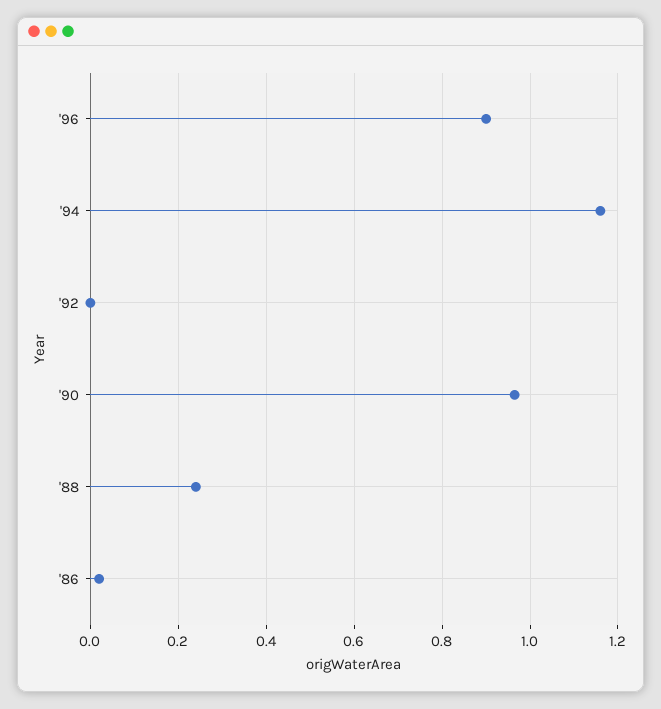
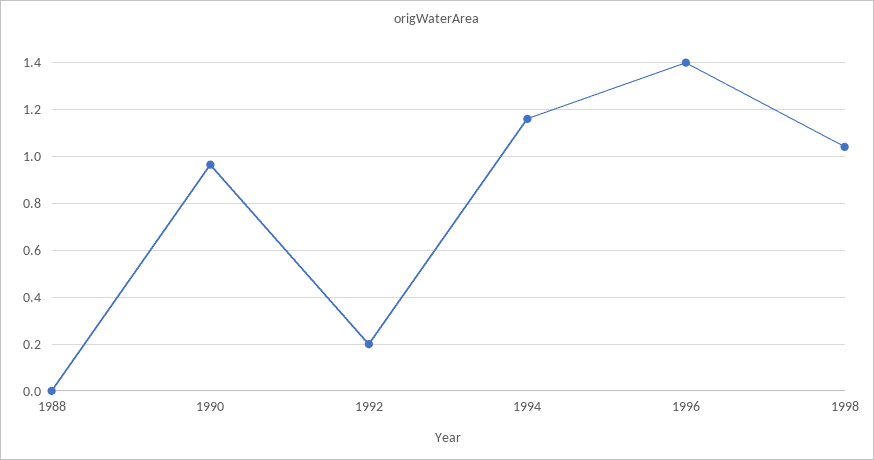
'96: 0.9 -> 1.4
'92: 0 -> 0.2
'88: 0.24 -> 0
'86: 0.02 -> none
1998: none -> 1.05

